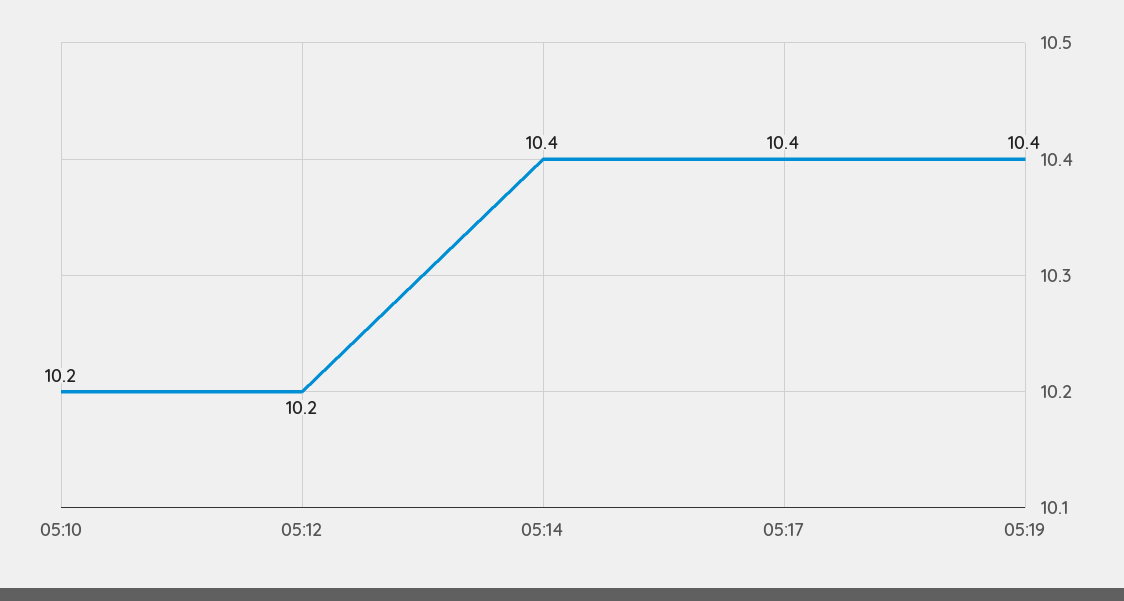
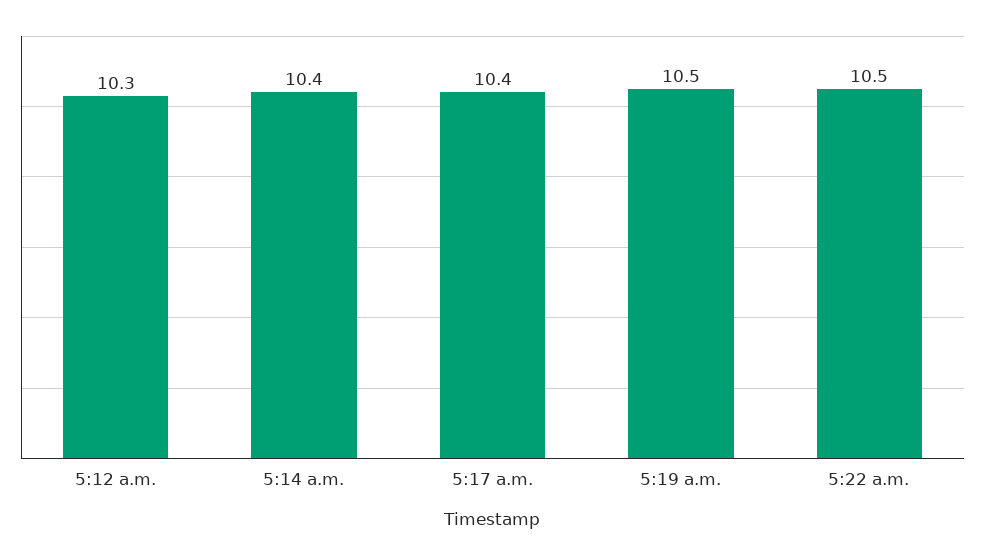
05:10: 10.2 -> none
05:12: 10.2 -> 10.3
05:19: 10.4 -> 10.5
5:22 a.m.: none -> 10.5

